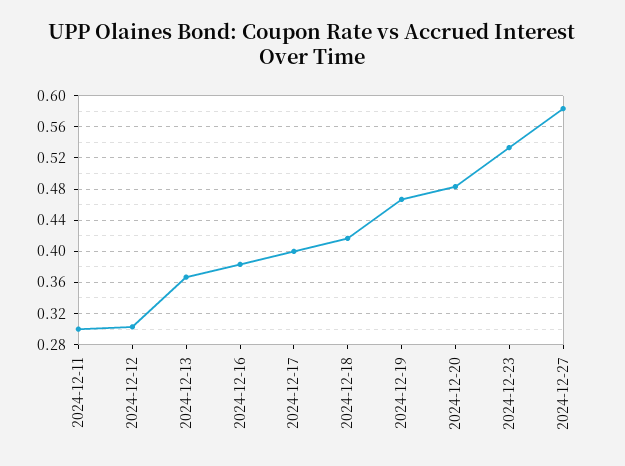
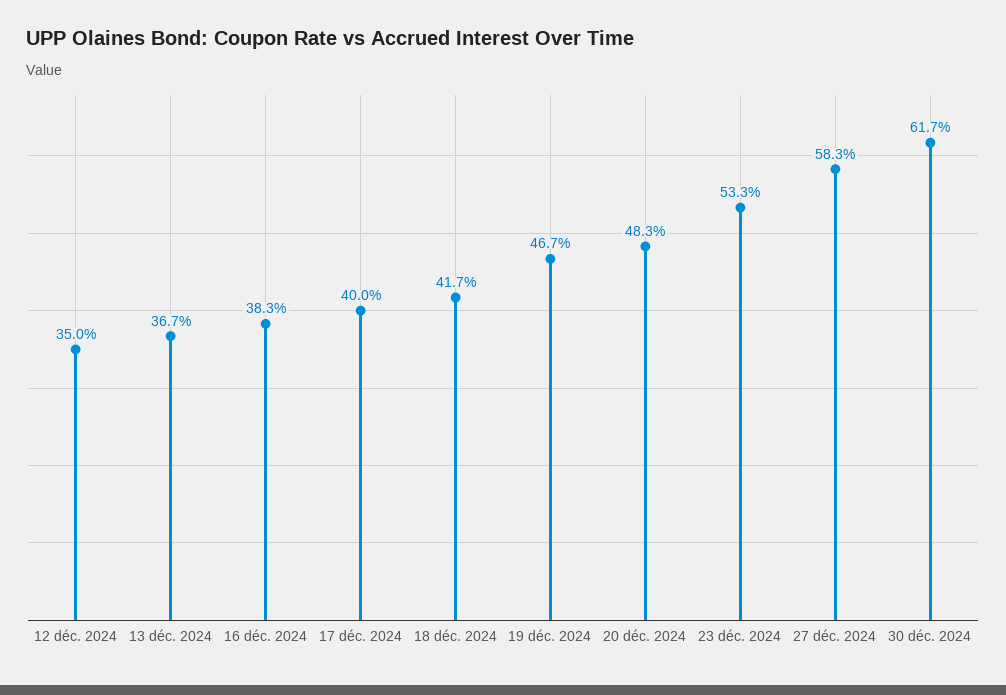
2024-12-11: 0.3 -> none
2024-12-12: 0.3 -> 0.35
30 déc. 2024: none -> 0.617

